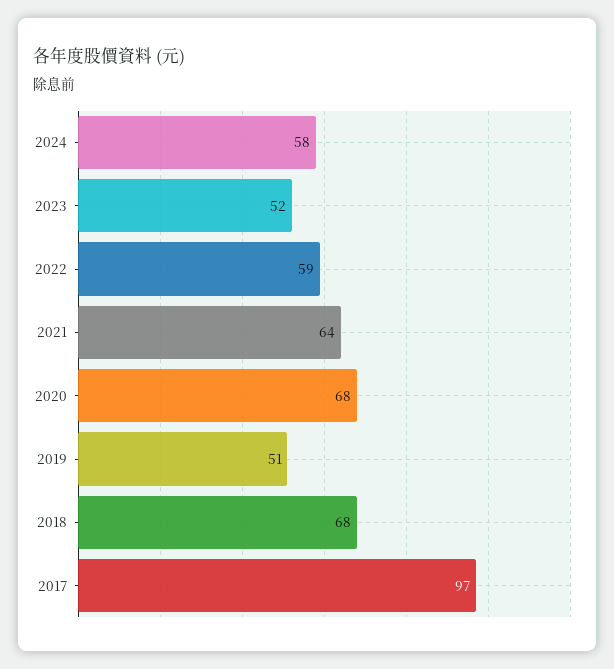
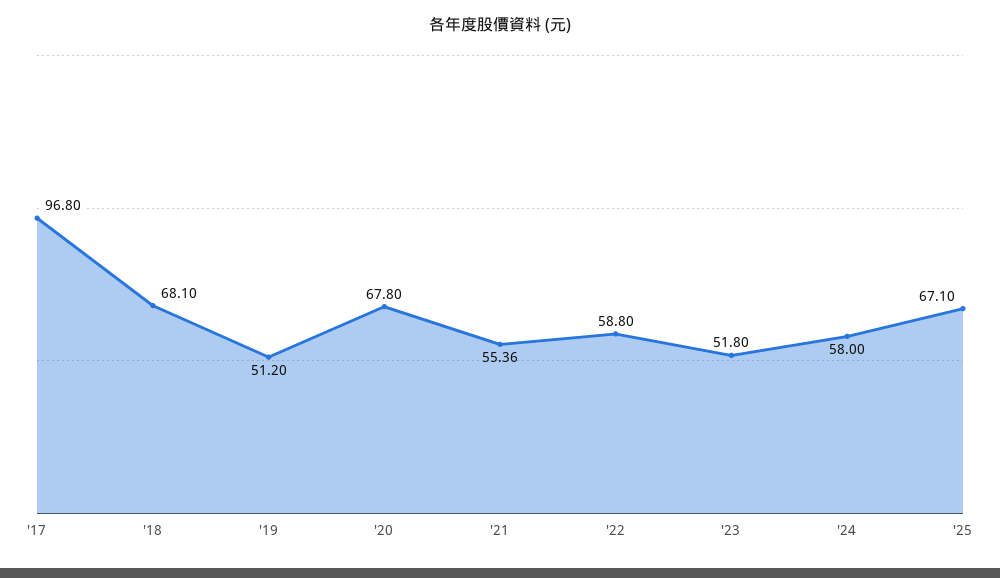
2021: 64 -> 55.36
'25: none -> 67.1

